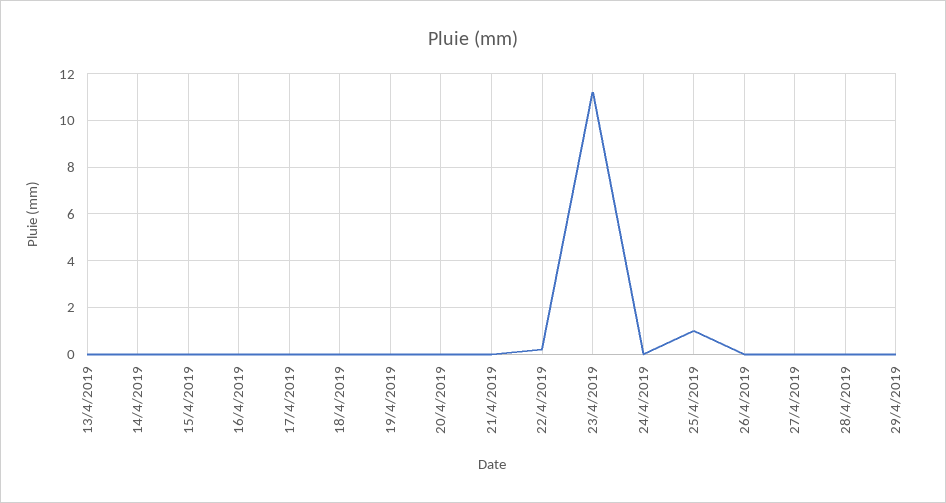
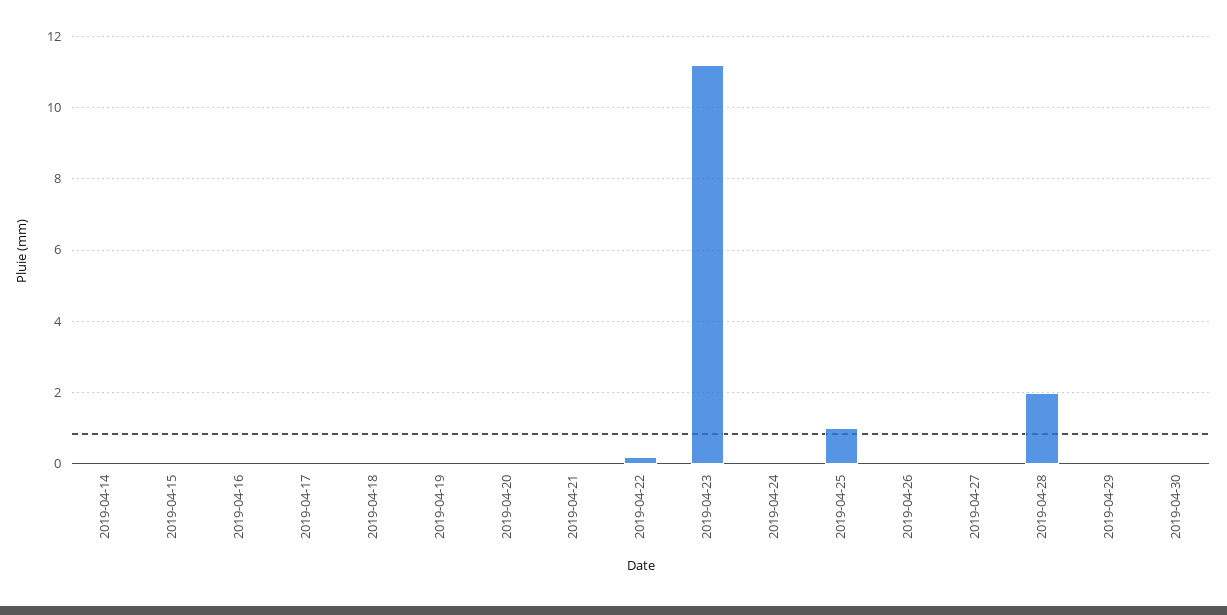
13/4/2019: 0 -> none
28/4/2019: 0 -> 2
2019-04-30: none -> 0

